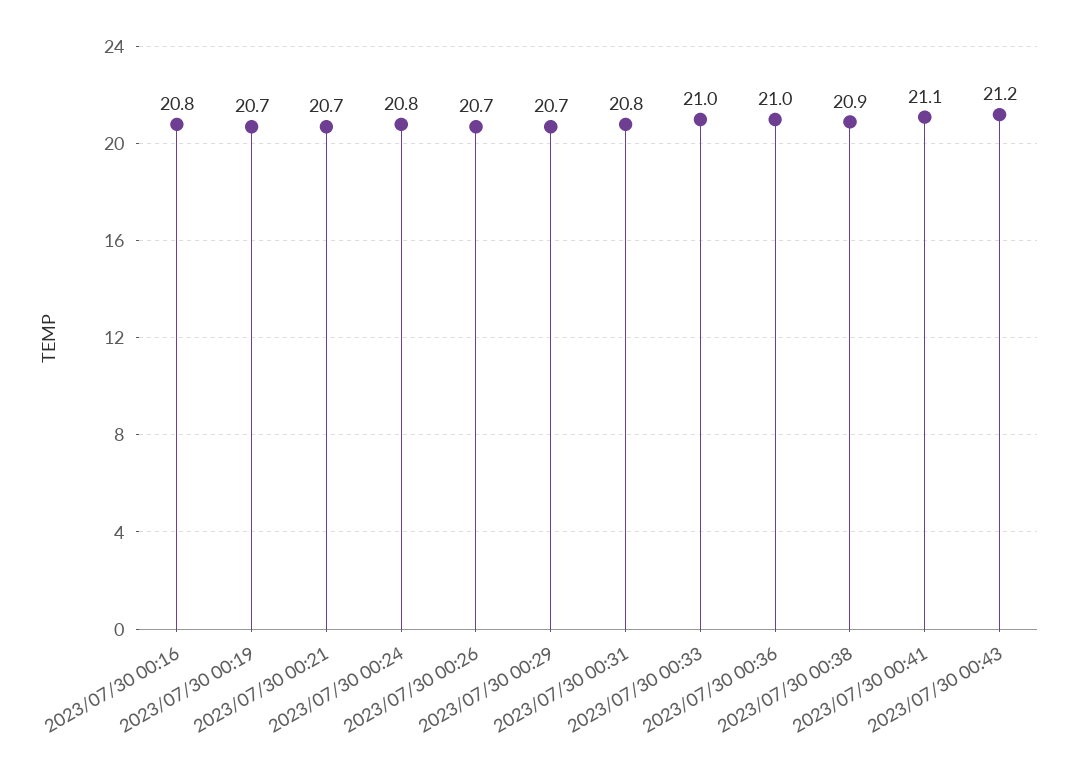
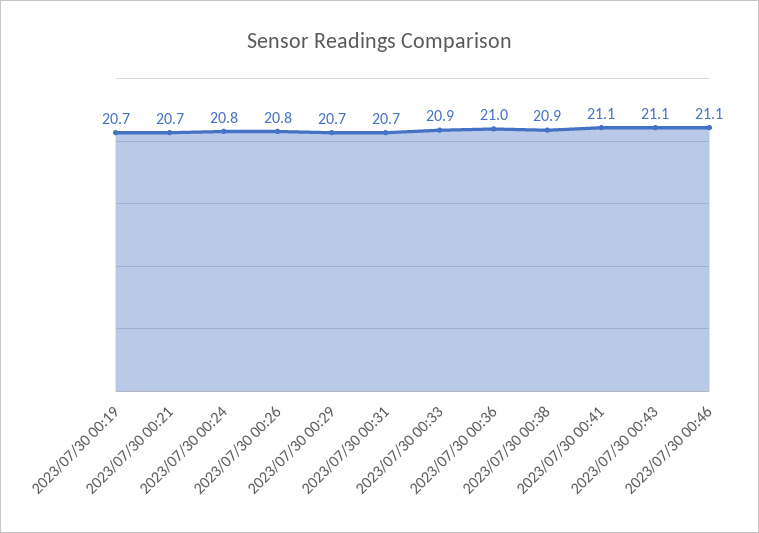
2023/07/30 00:16: 20.8 -> none
2023/07/30 00:26: 20.7 -> 20.8
2023/07/30 00:31: 20.8 -> 20.7
2023/07/30 00:33: 21 -> 20.9
2023/07/30 00:43: 21.2 -> 21.1
2023/07/30 00:46: none -> 21.1

